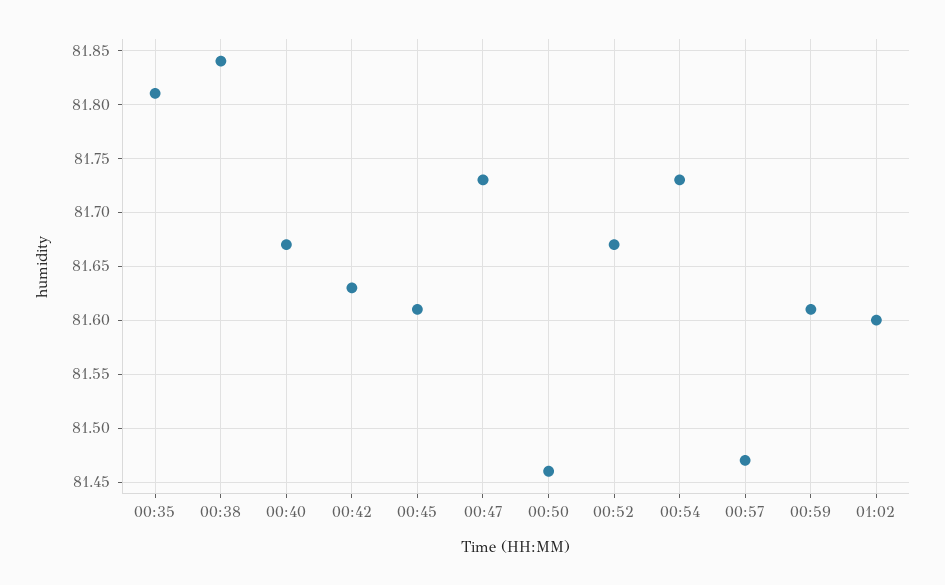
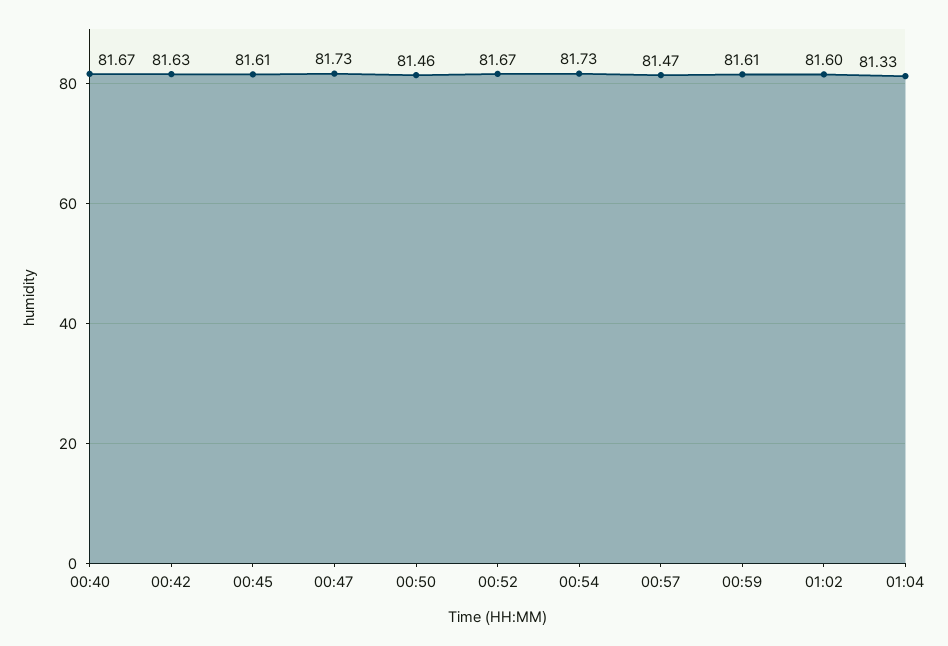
00:35: 81.81 -> none
00:38: 81.84 -> none
01:04: none -> 81.33

